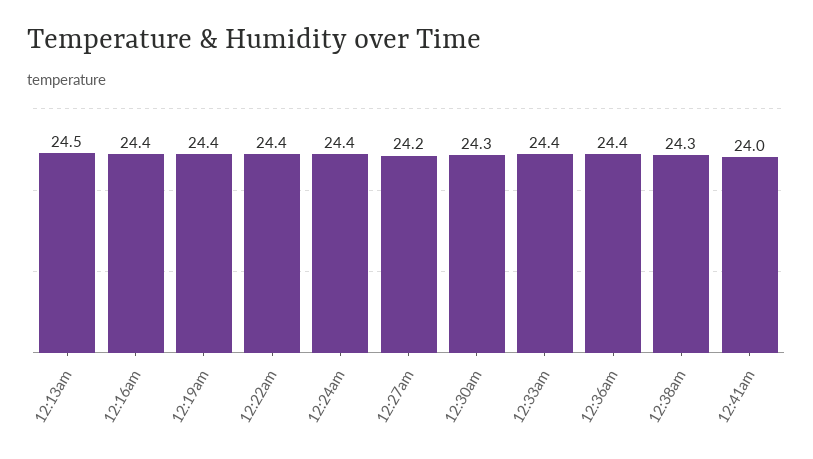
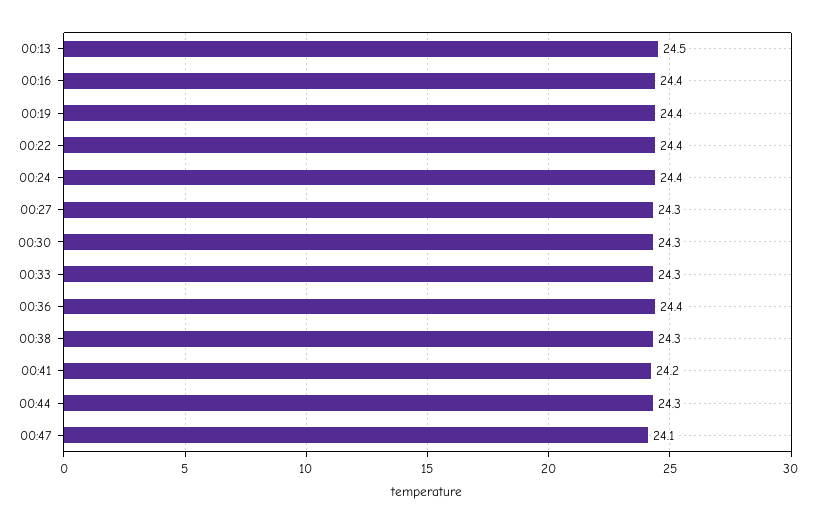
12:27am: 24.2 -> 24.3
12:33am: 24.4 -> 24.3
12:41am: 24 -> 24.2
00:44: none -> 24.3
00:47: none -> 24.1

